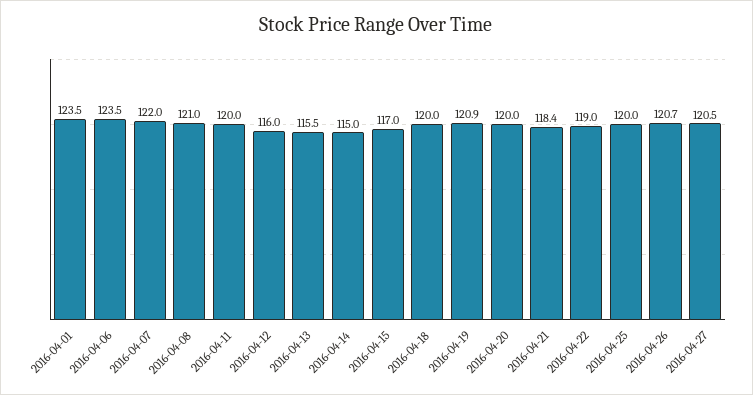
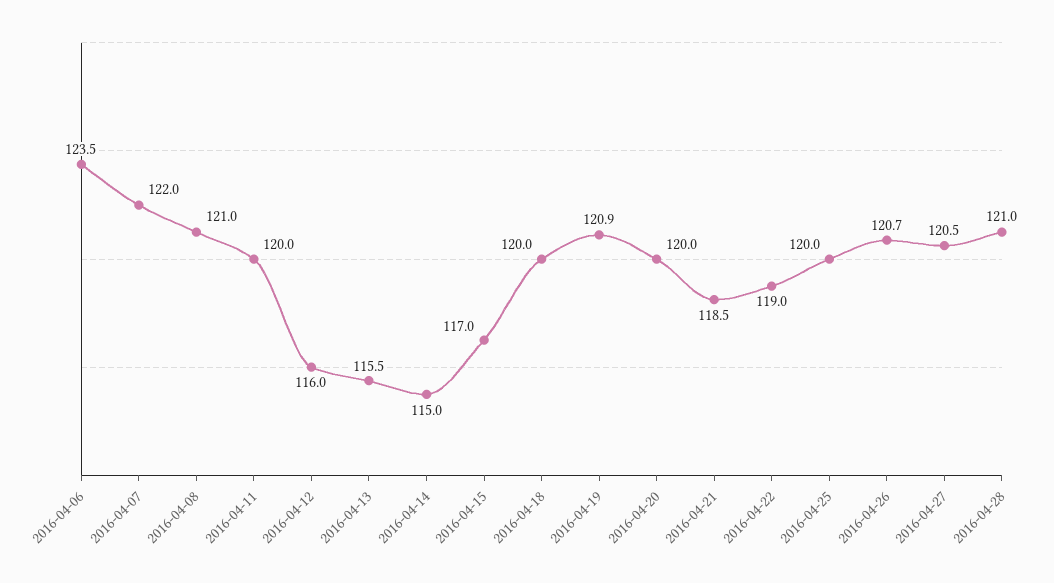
2016-04-01: 123.5 -> none
2016-04-21: 118.4 -> 118.5
2016-04-28: none -> 121

